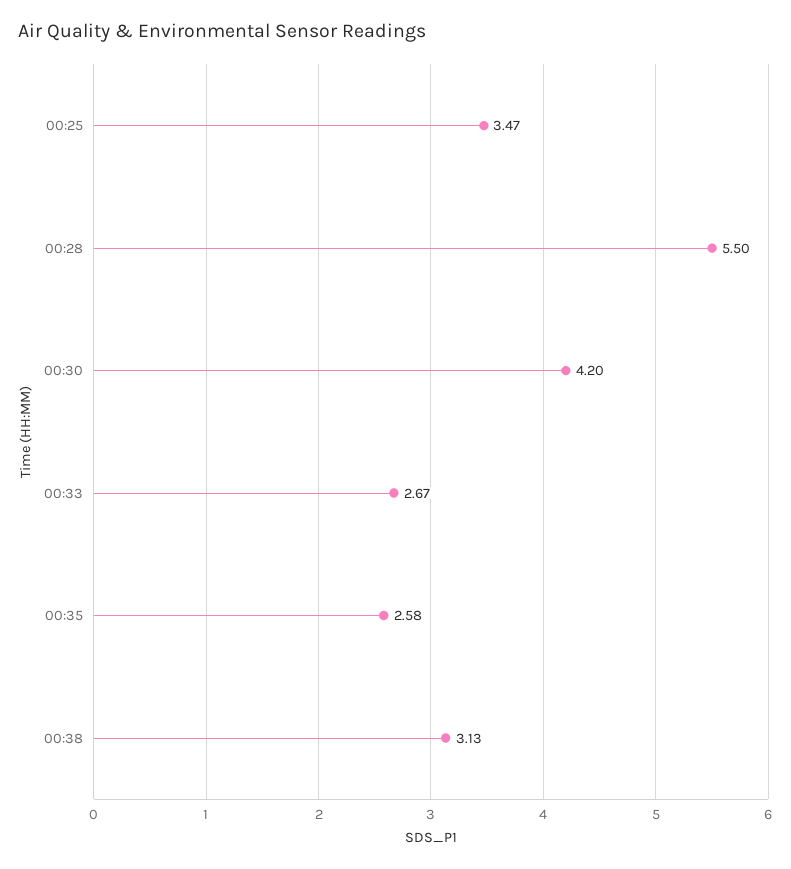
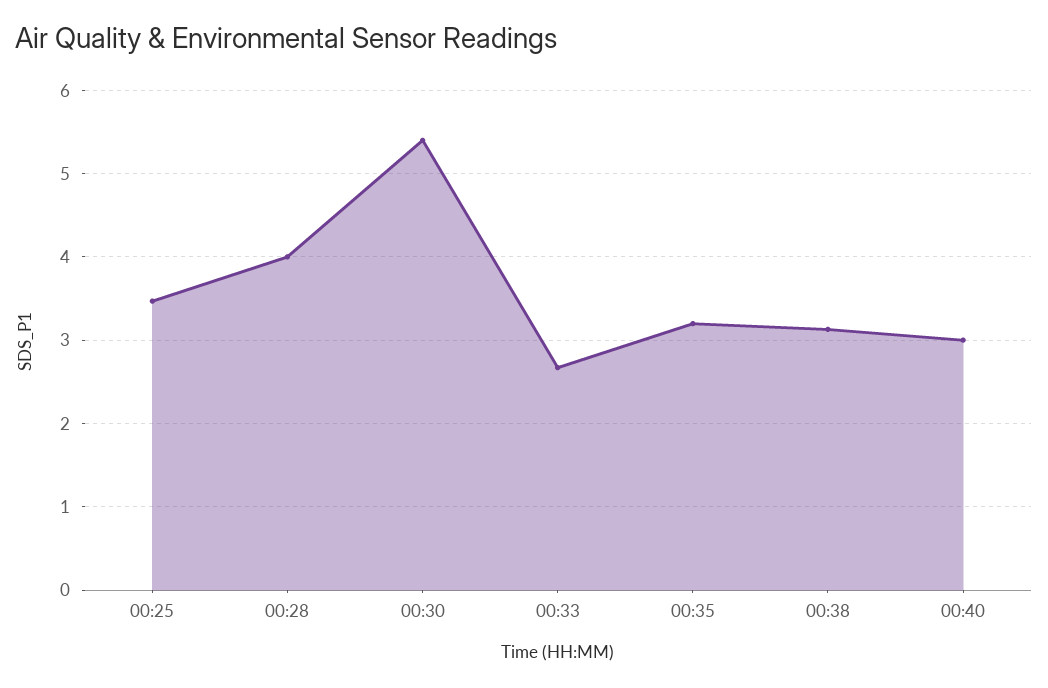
00:28: 5.5 -> 4
00:30: 4.2 -> 5.4
00:35: 2.58 -> 3.2
00:40: none -> 3

